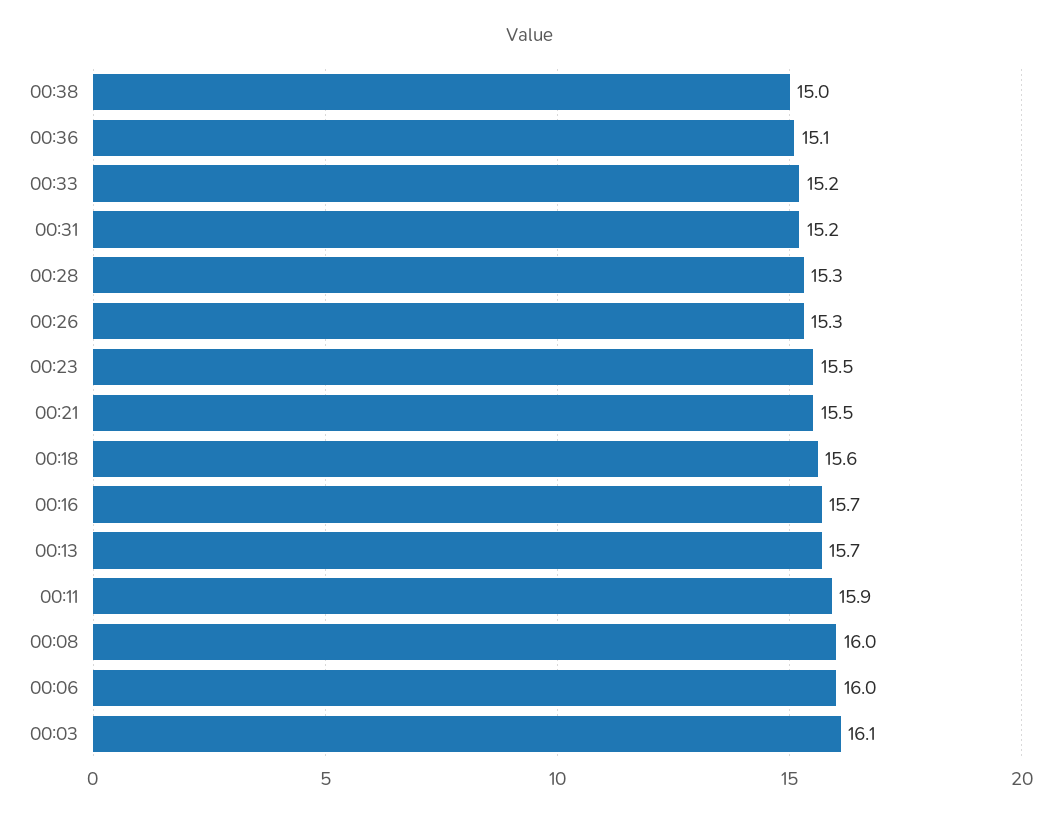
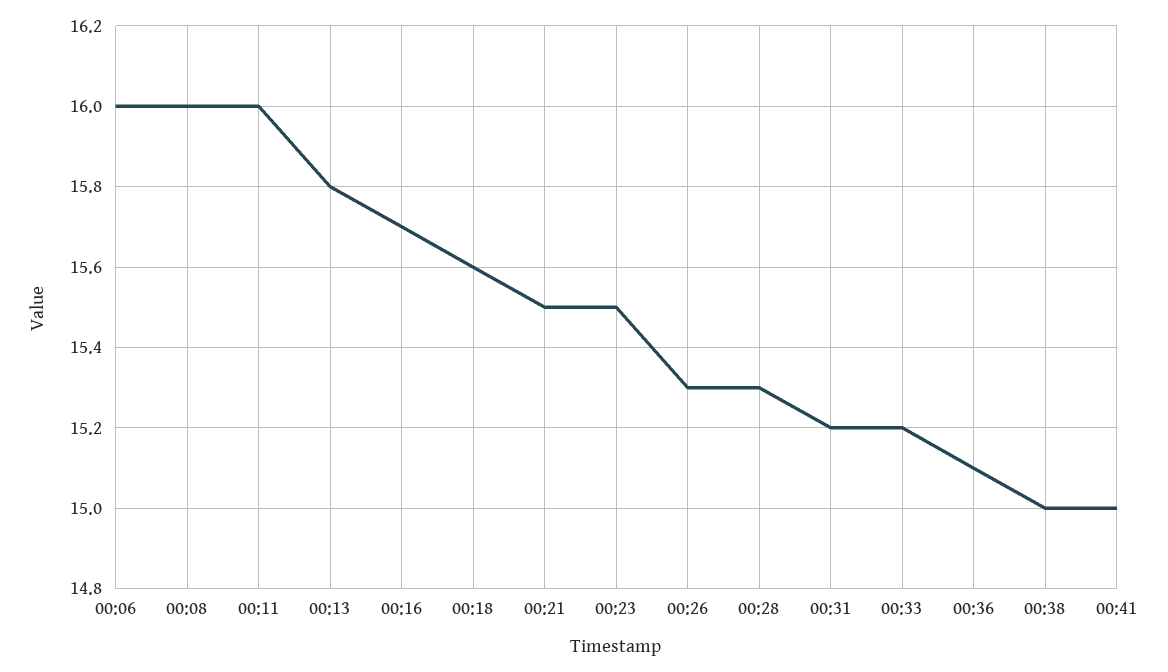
00:13: 15.7 -> 15.8
00:11: 15.9 -> 16
00:03: 16.1 -> none
00:41: none -> 15

